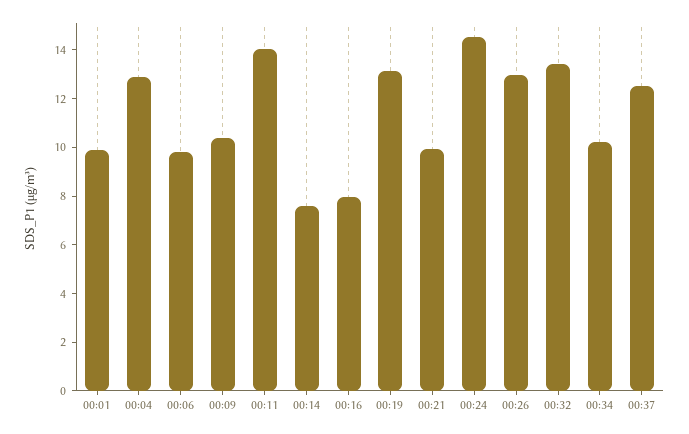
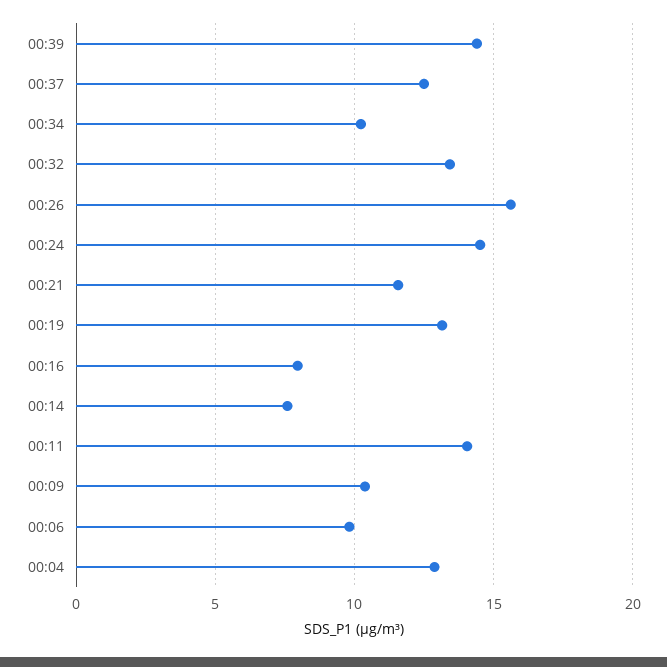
00:01: 10 -> none
00:21: 10 -> 11.5
00:26: 13 -> 15.5
00:39: none -> 14.5

